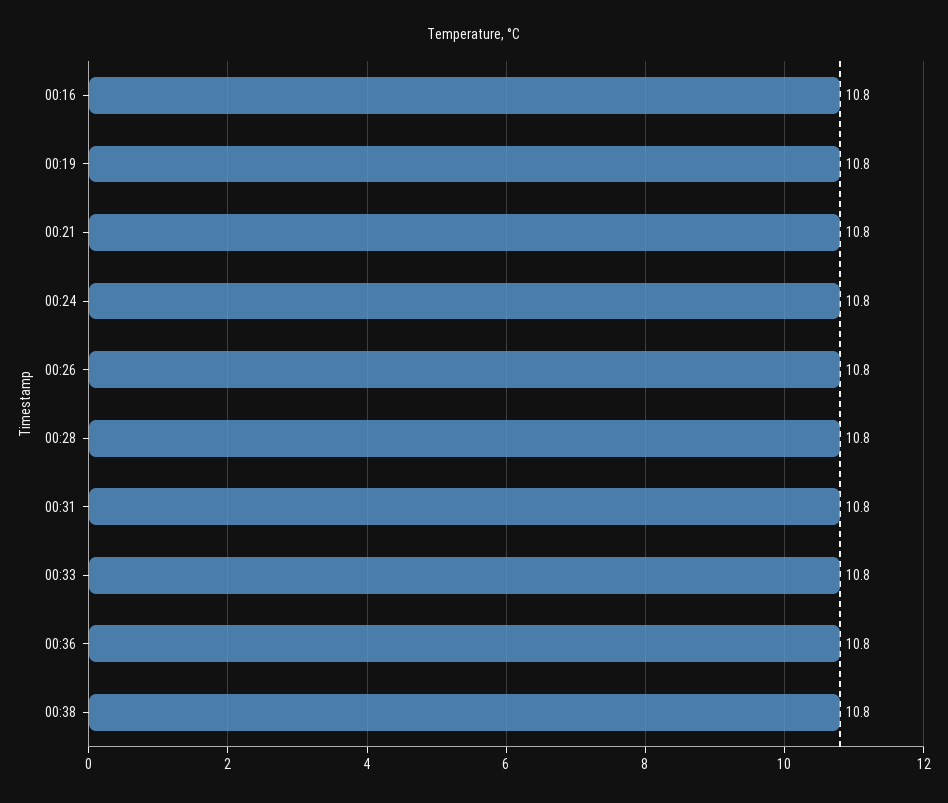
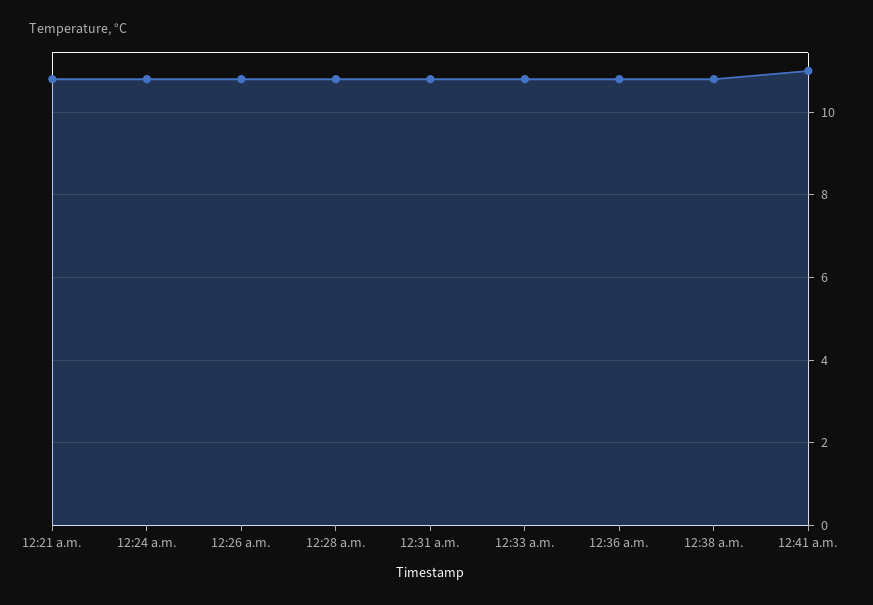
00:16: 10.8 -> none
00:19: 10.8 -> none
12:41 a.m.: none -> 11

